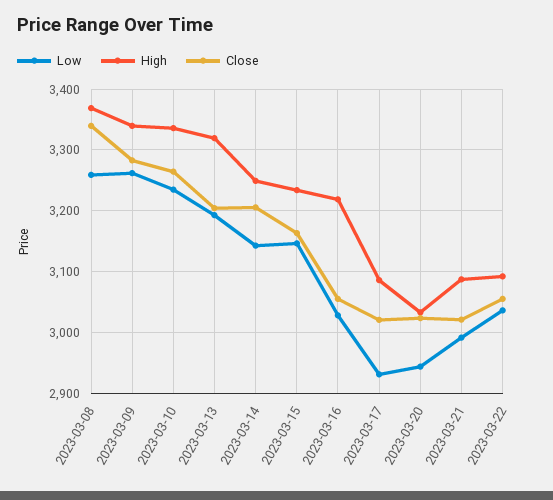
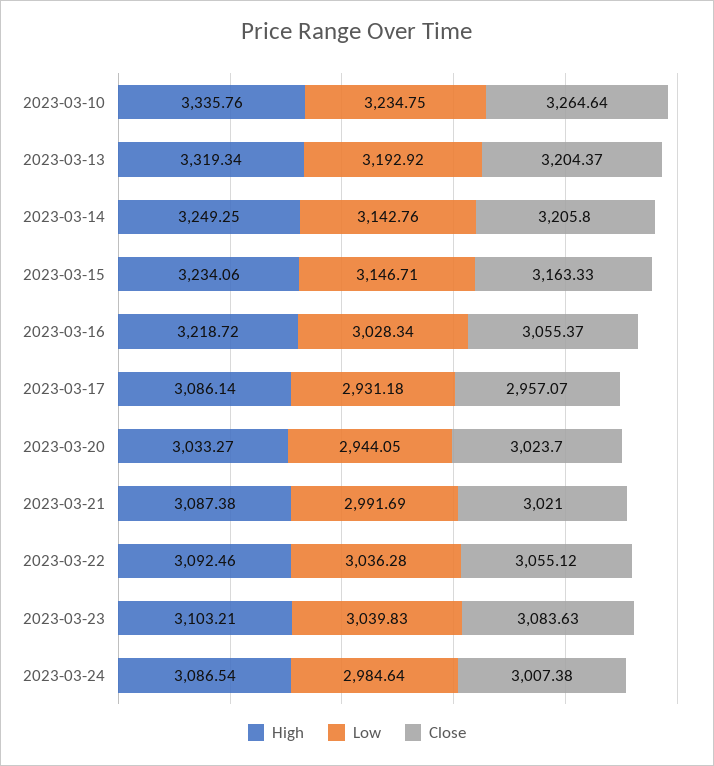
Low, 2023-03-08: 3260 -> none
High, 2023-03-08: 3370 -> none
Close, 2023-03-08: 3340 -> none
Low, 2023-03-09: 3260 -> none
High, 2023-03-09: 3340 -> none
Close, 2023-03-09: 3280 -> none
Close, 2023-03-17: 3020 -> 2957.07
High, 2023-03-23: none -> 3103.21
Low, 2023-03-23: none -> 3039.83
Close, 2023-03-23: none -> 3083.63
High, 2023-03-24: none -> 3086.54
Low, 2023-03-24: none -> 2984.64
Close, 2023-03-24: none -> 3007.38

